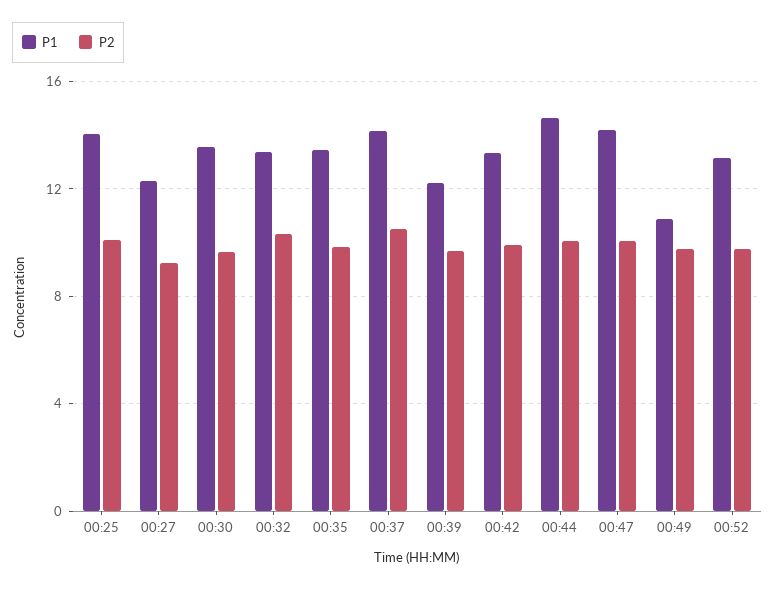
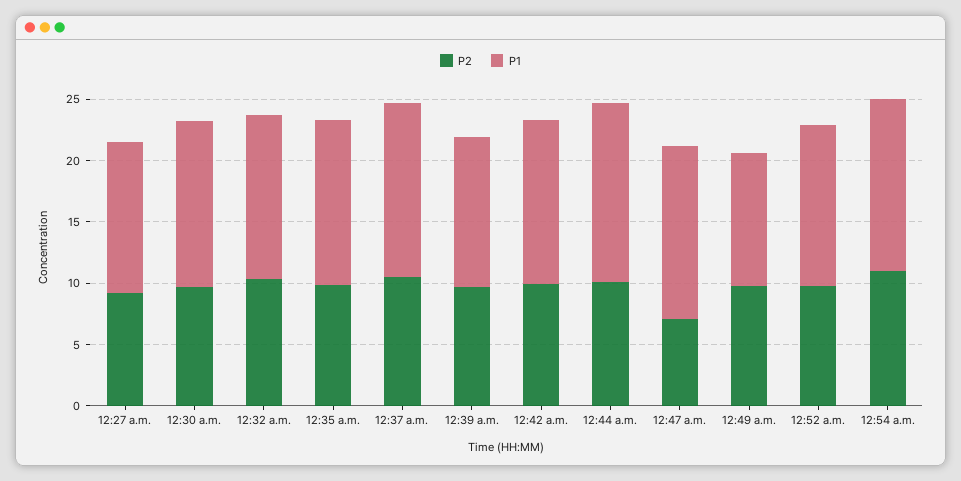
P1, 00:25: 14 -> none
P2, 00:25: 10 -> none
P2, 00:47: 10 -> 7
P2, 12:54 a.m.: none -> 11
P1, 12:54 a.m.: none -> 14

